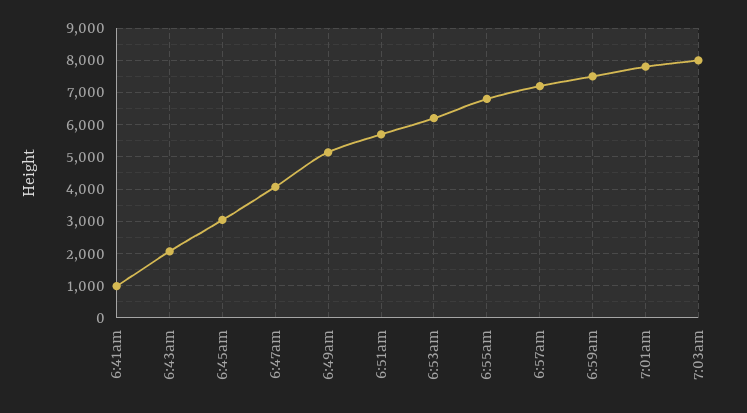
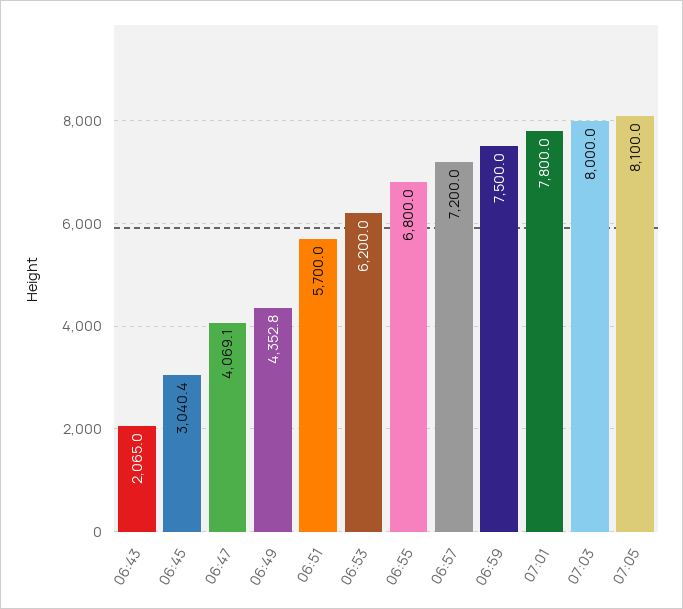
6:41am: 1000 -> none
6:49am: 5200 -> 4352.8
07:05: none -> 8100

